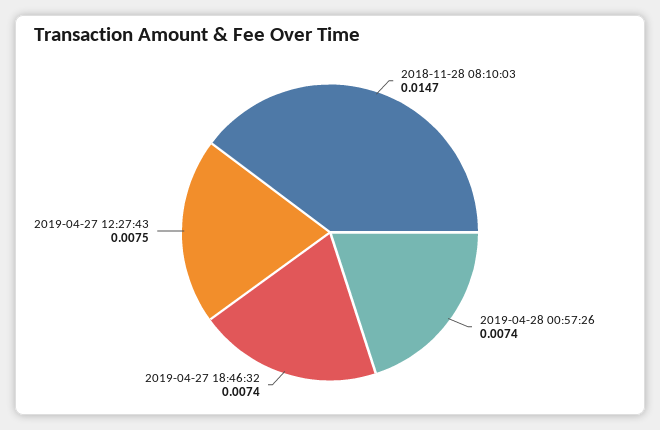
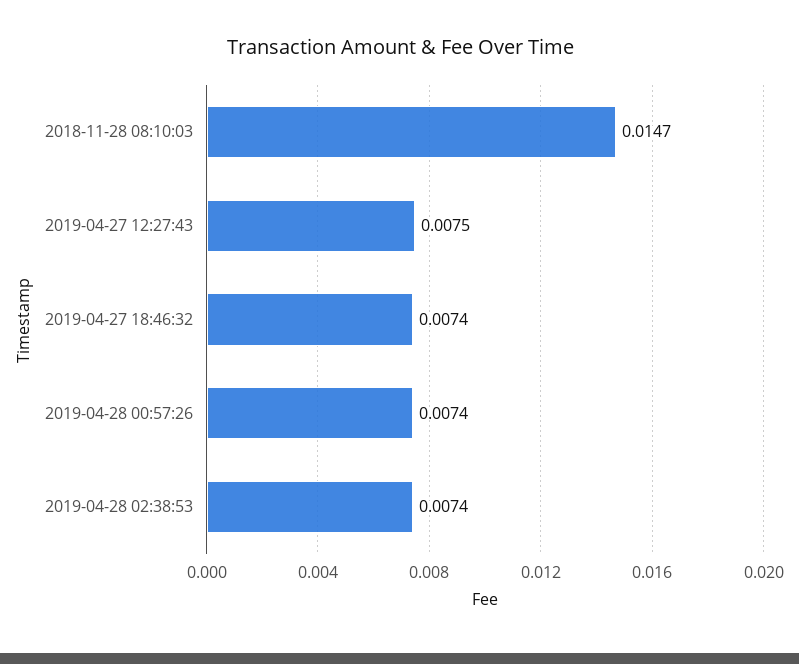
2019-04-28 02:38:53: none -> 0.0074

